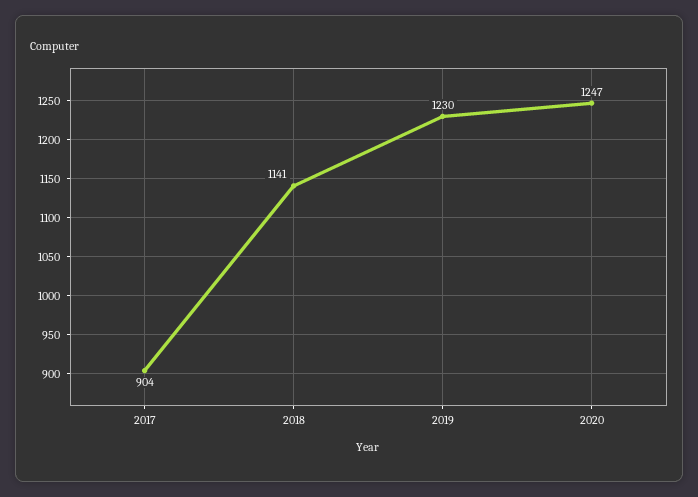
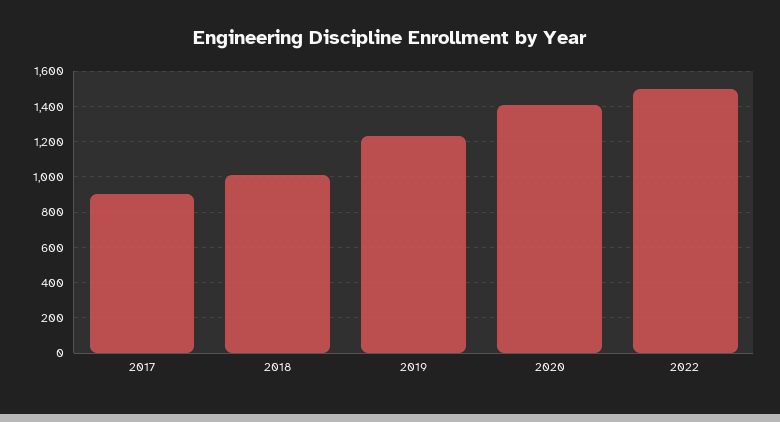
2018: 1141 -> 1000
2020: 1247 -> 1400
2022: none -> 1500

